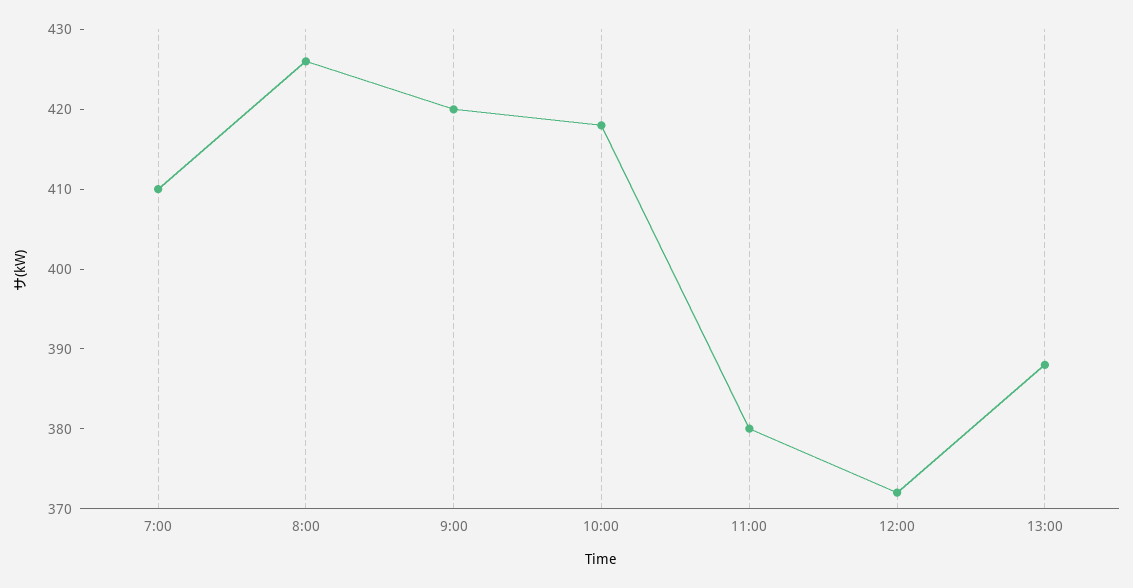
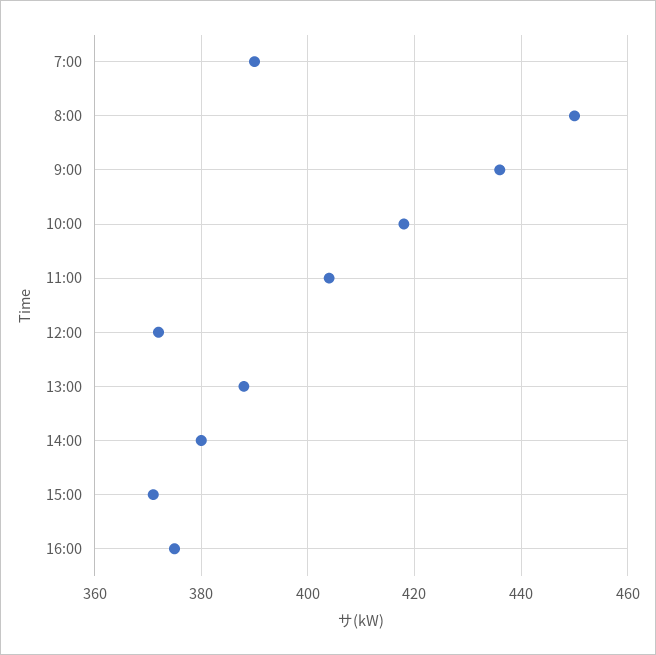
7:00: 410 -> 390
8:00: 425 -> 450
9:00: 420 -> 435
11:00: 380 -> 405
14:00: none -> 380
15:00: none -> 370
16:00: none -> 375

